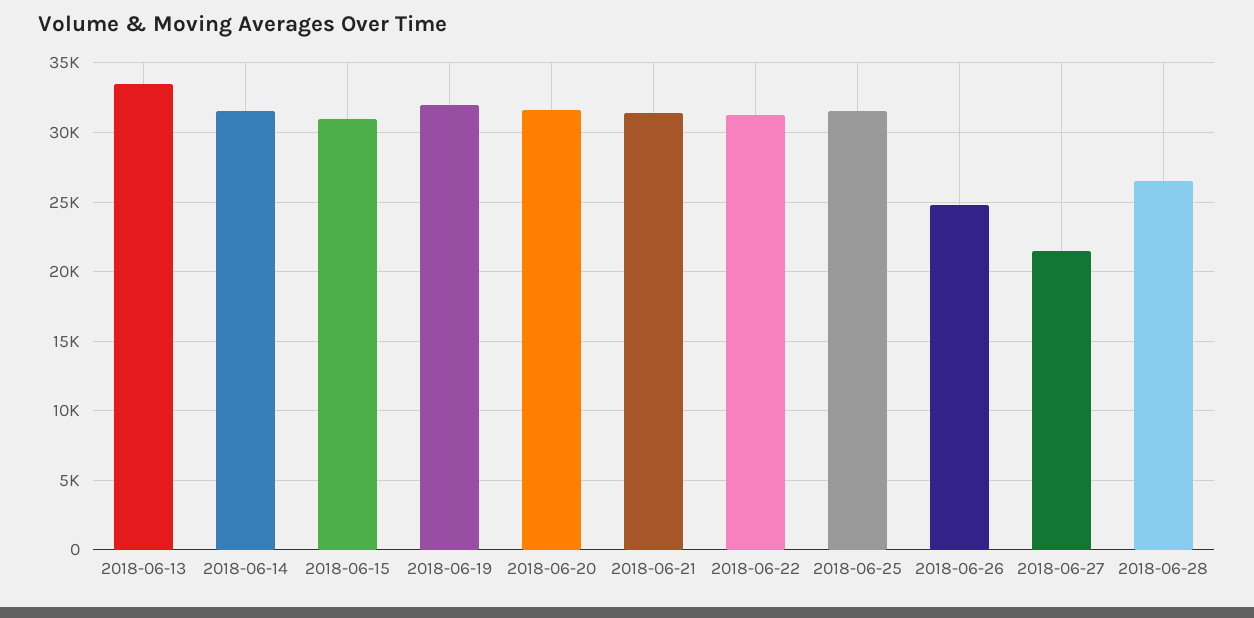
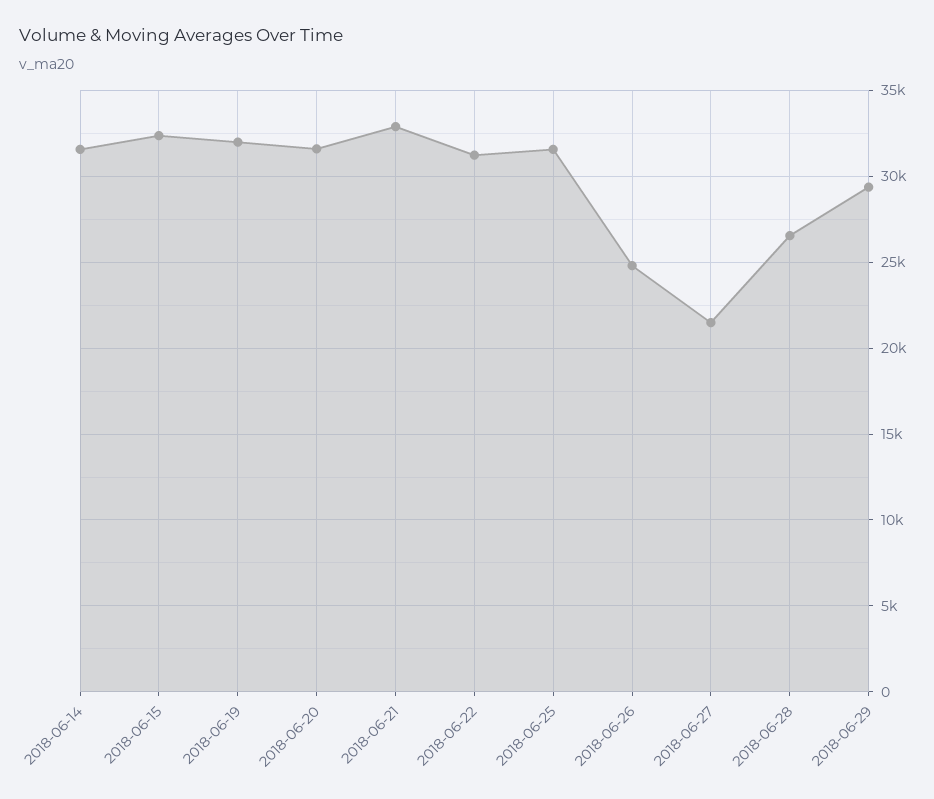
2018-06-13: 33500 -> none
2018-06-15: 31000 -> 32500
2018-06-21: 31500 -> 33000
2018-06-29: none -> 29500

